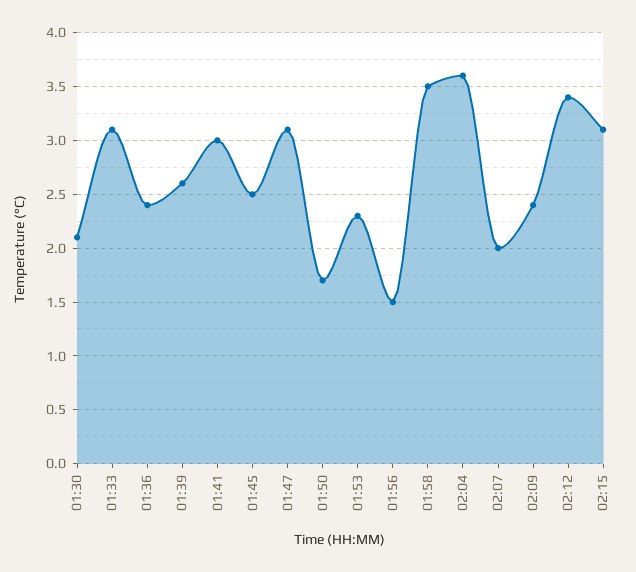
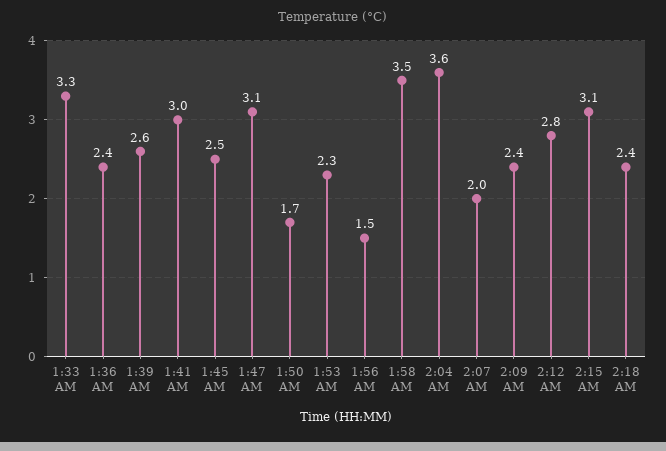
01:30: 2.1 -> none
01:33: 3.1 -> 3.3
02:12: 3.4 -> 2.8
2:18 AM: none -> 2.4

